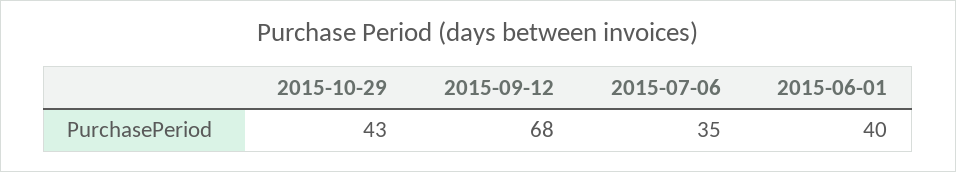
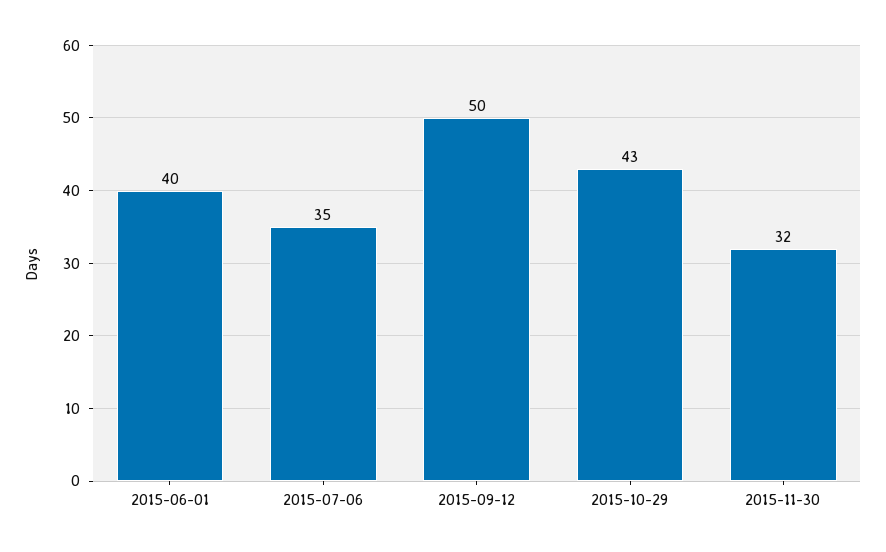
2015-09-12: 68 -> 50
2015-11-30: none -> 32

